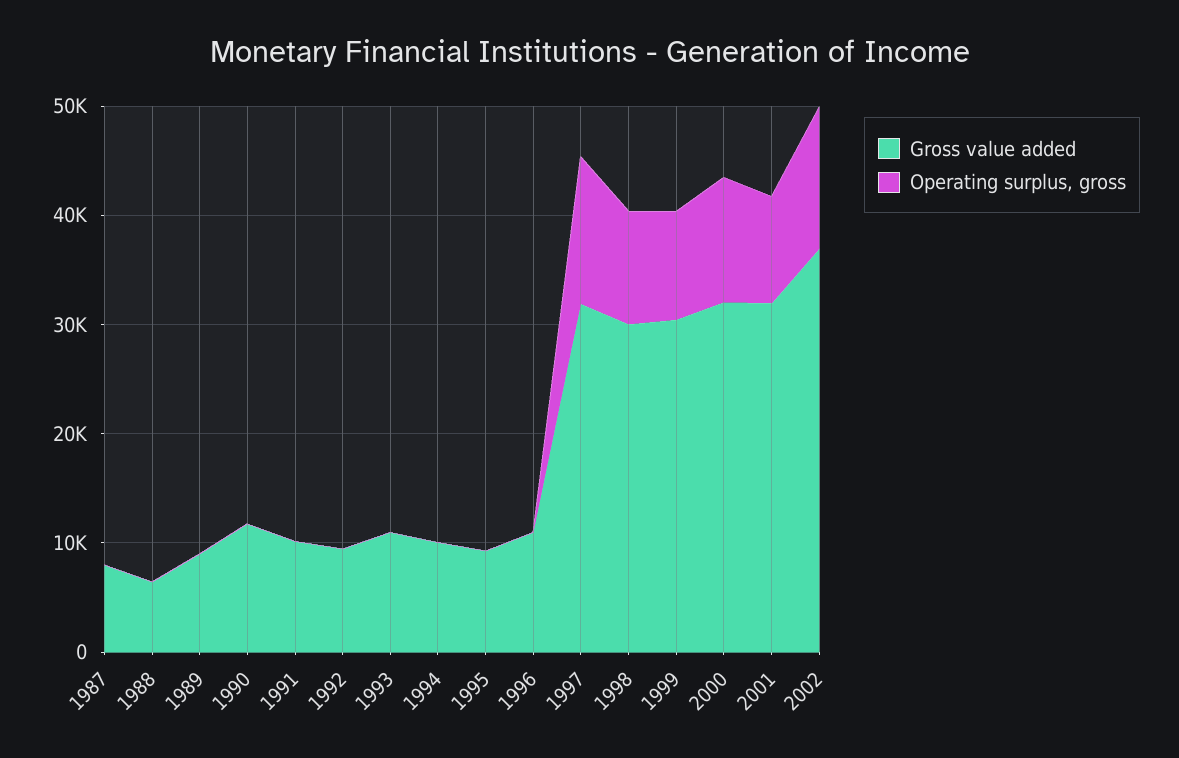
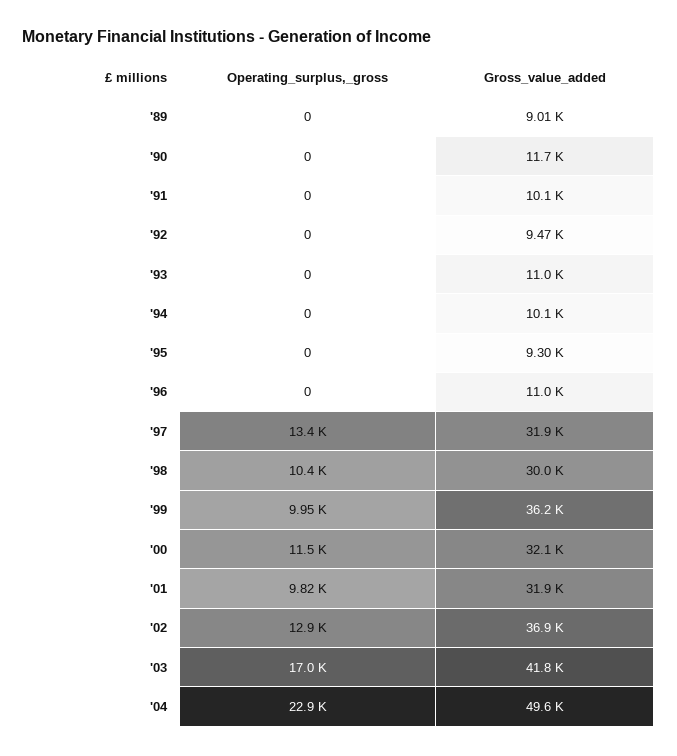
Gross value added, 1987: 8000 -> none
Operating surplus, gross, 1987: 0 -> none
Gross value added, 1988: 6000 -> none
Operating surplus, gross, 1988: 0 -> none
Gross value added, 1999: 30000 -> 36200
Operating surplus, gross, '03: none -> 17000
Gross value added, '03: none -> 41800
Operating surplus, gross, '04: none -> 22900
Gross value added, '04: none -> 49600

